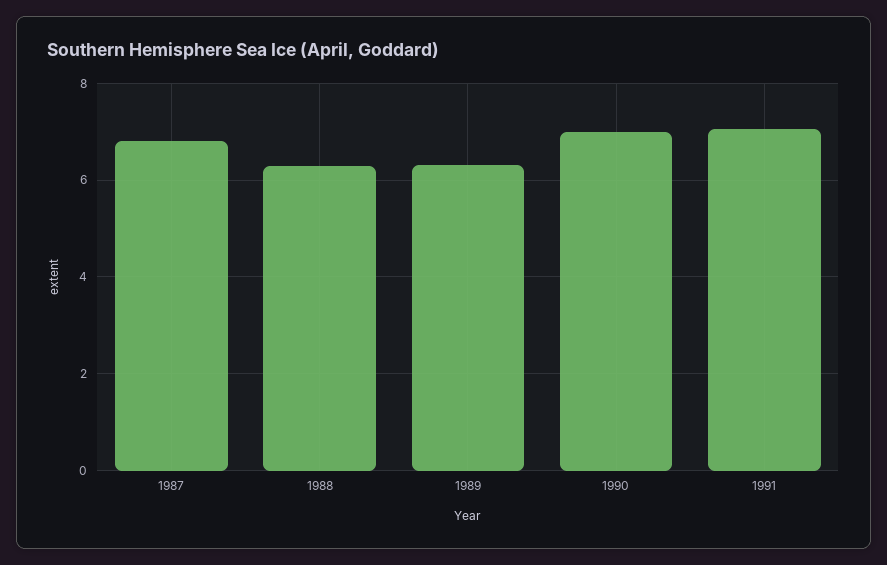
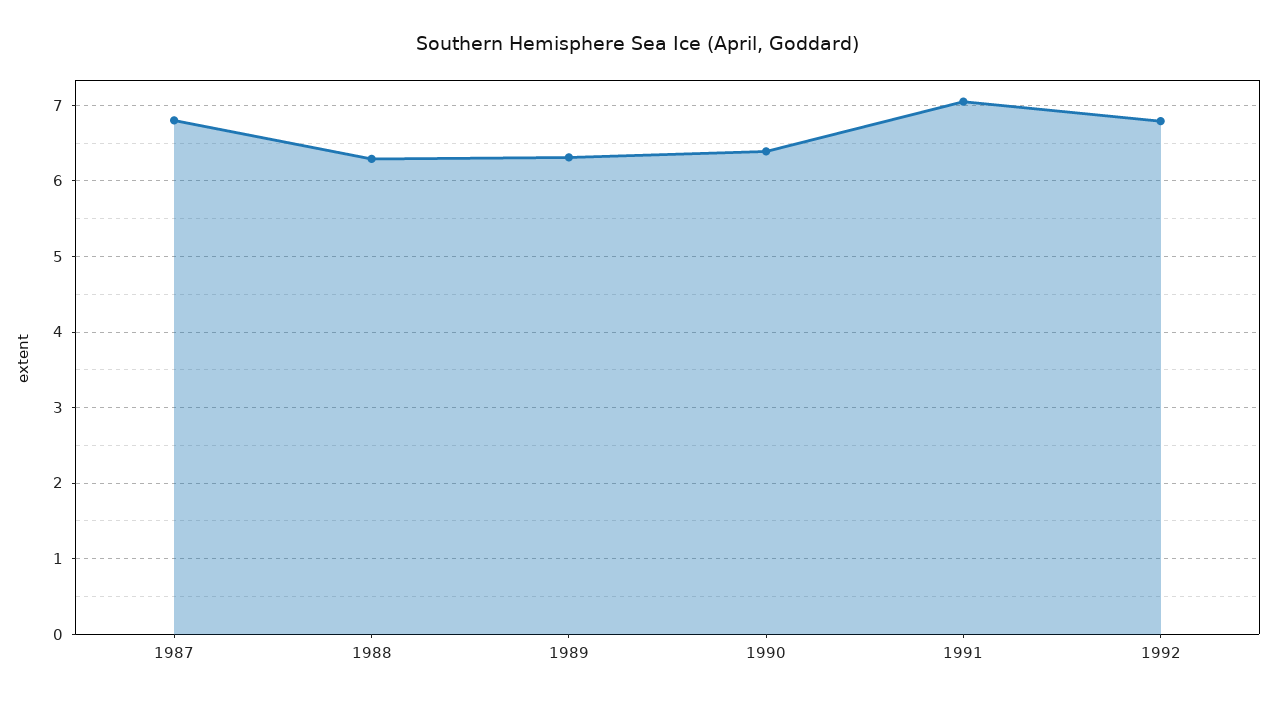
1990: 7 -> 6.4
1992: none -> 6.8

